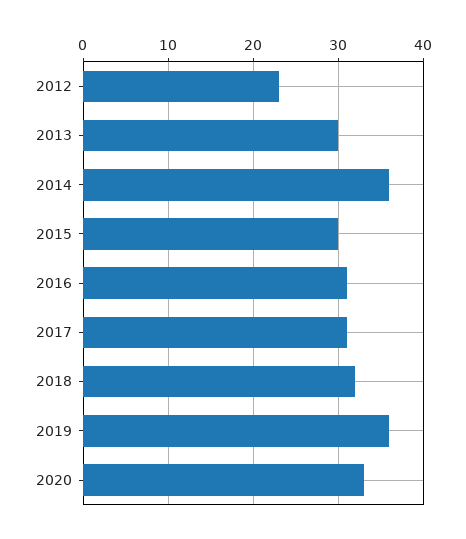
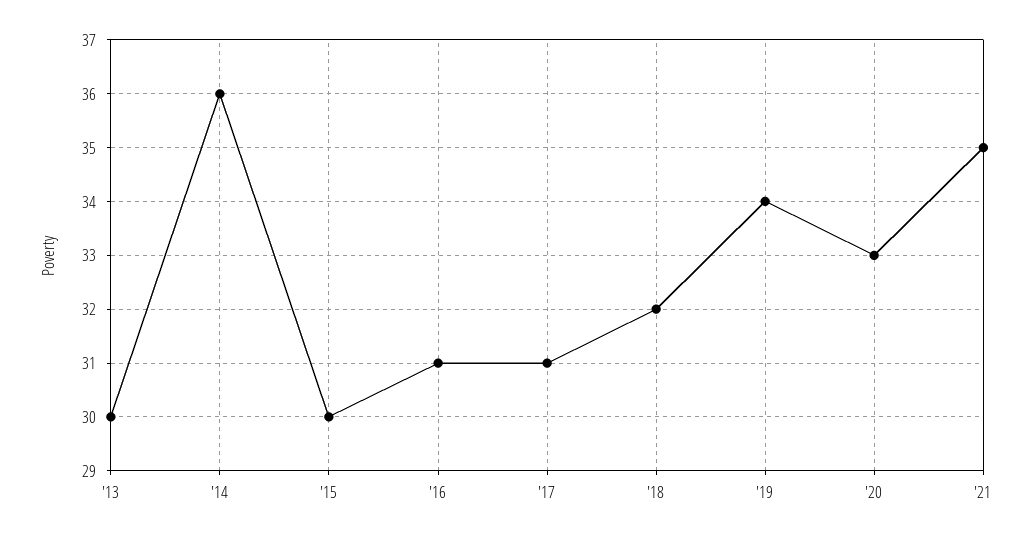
2012: 23 -> none
2019: 36 -> 34
'21: none -> 35

